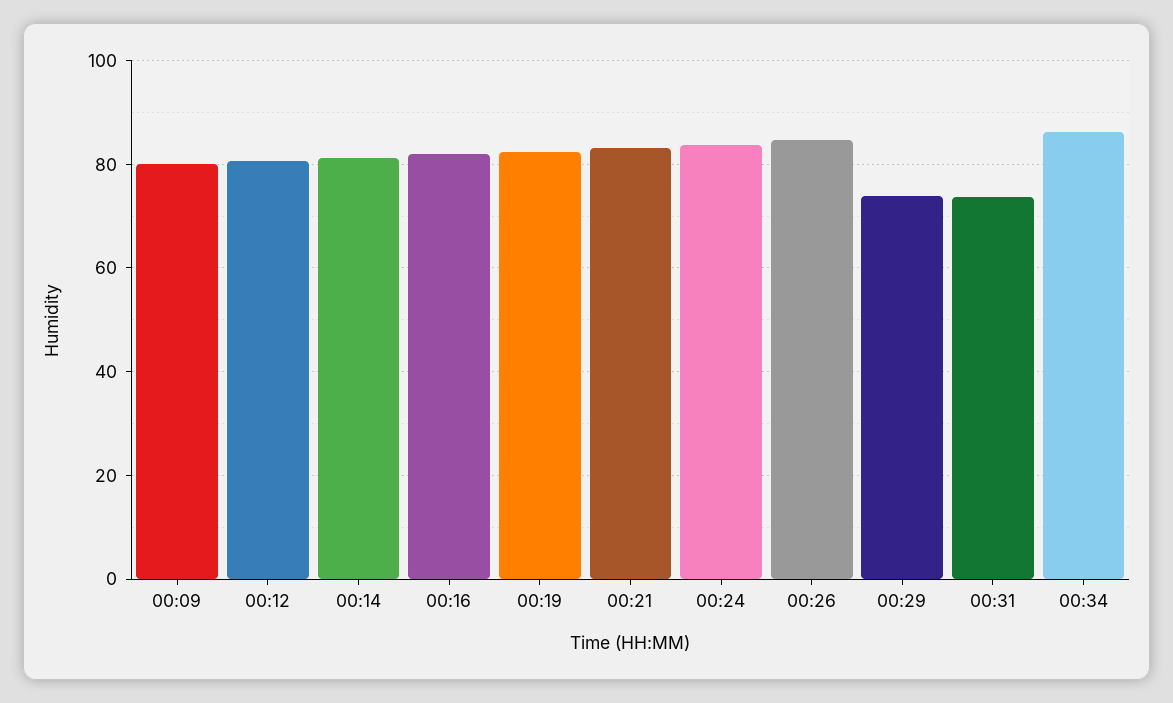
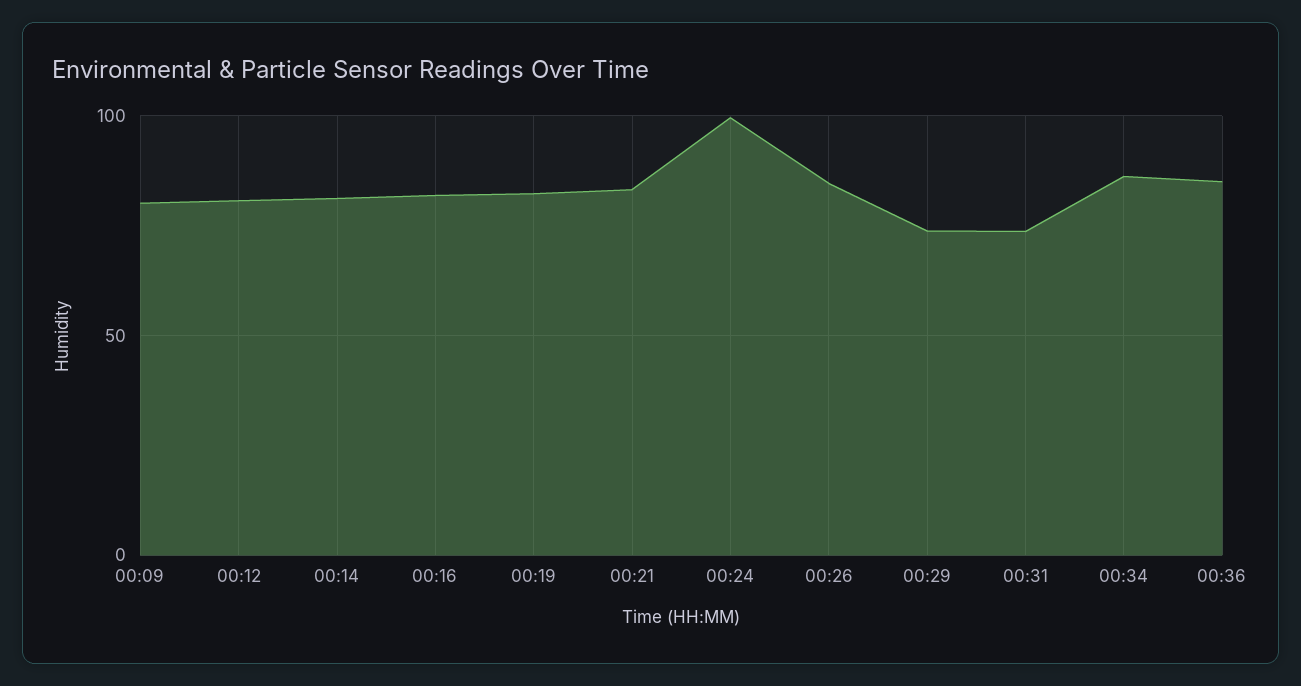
00:24: 84 -> 100
00:36: none -> 85

